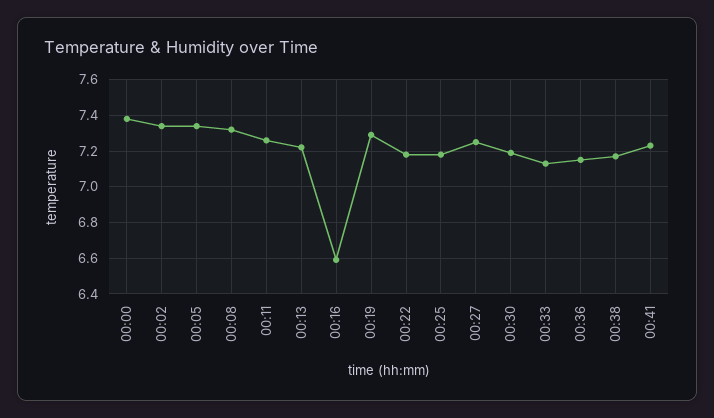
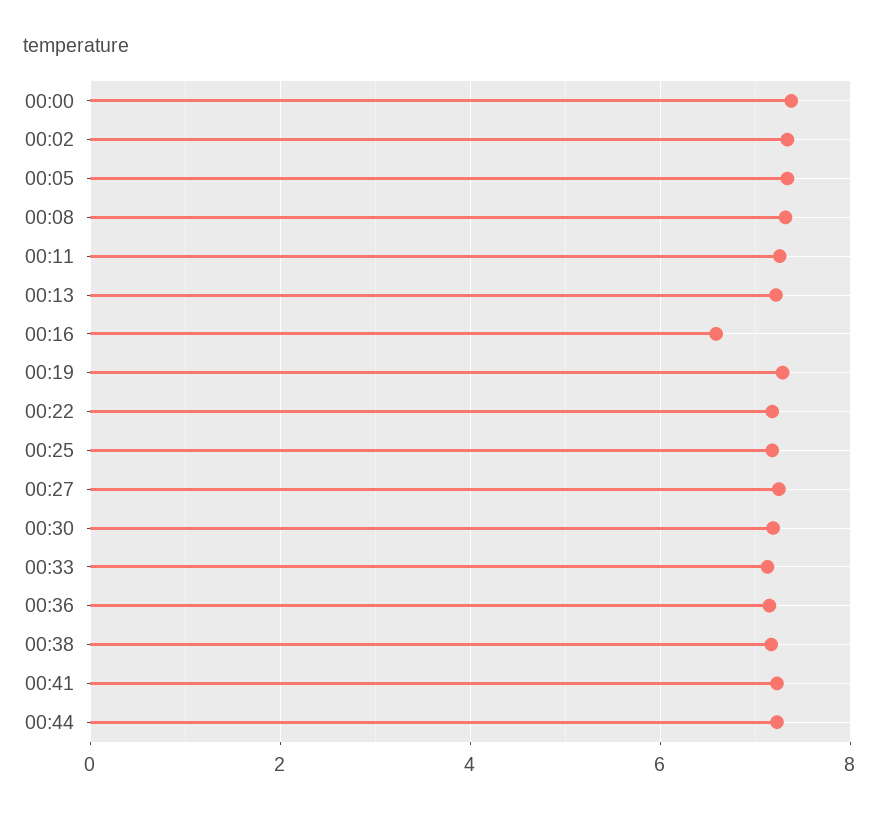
00:44: none -> 7.2

